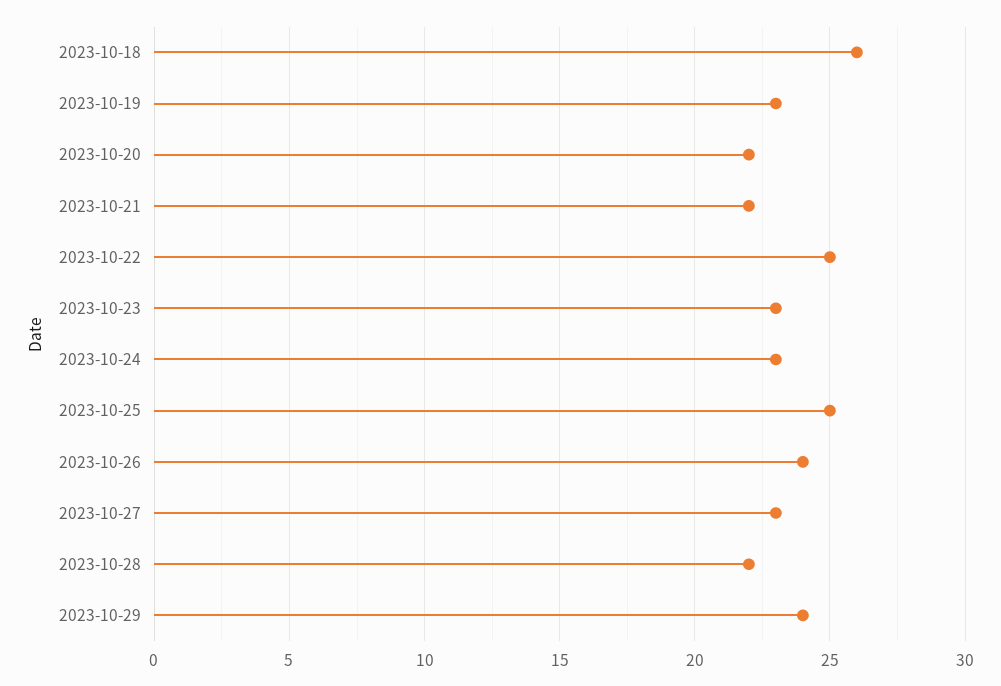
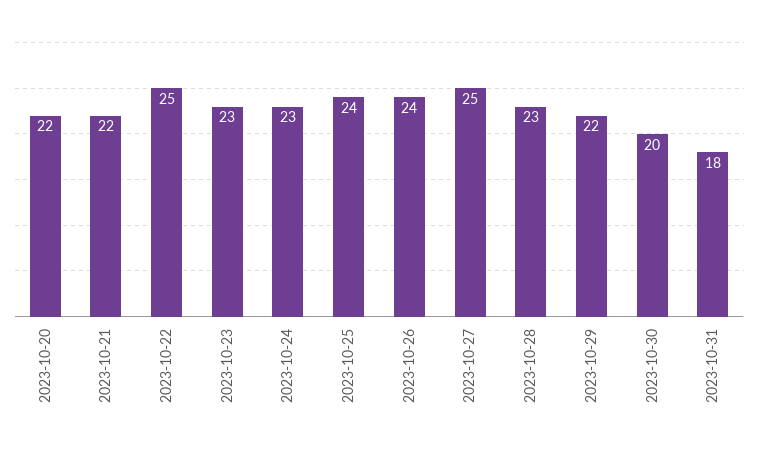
2023-10-18: 26 -> none
2023-10-19: 23 -> none
2023-10-25: 25 -> 24
2023-10-27: 23 -> 25
2023-10-28: 22 -> 23
2023-10-29: 24 -> 22
2023-10-30: none -> 20
2023-10-31: none -> 18

